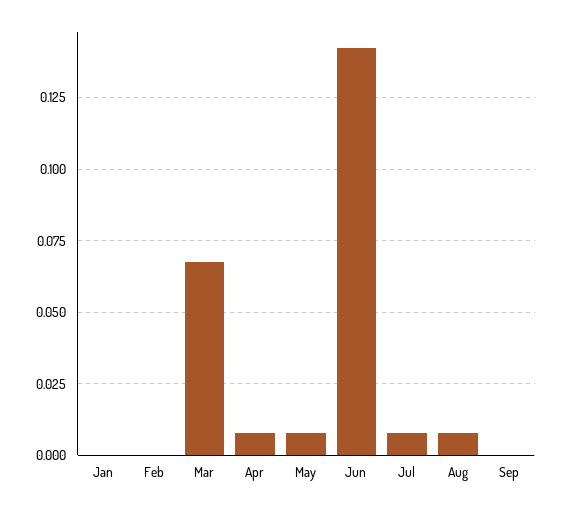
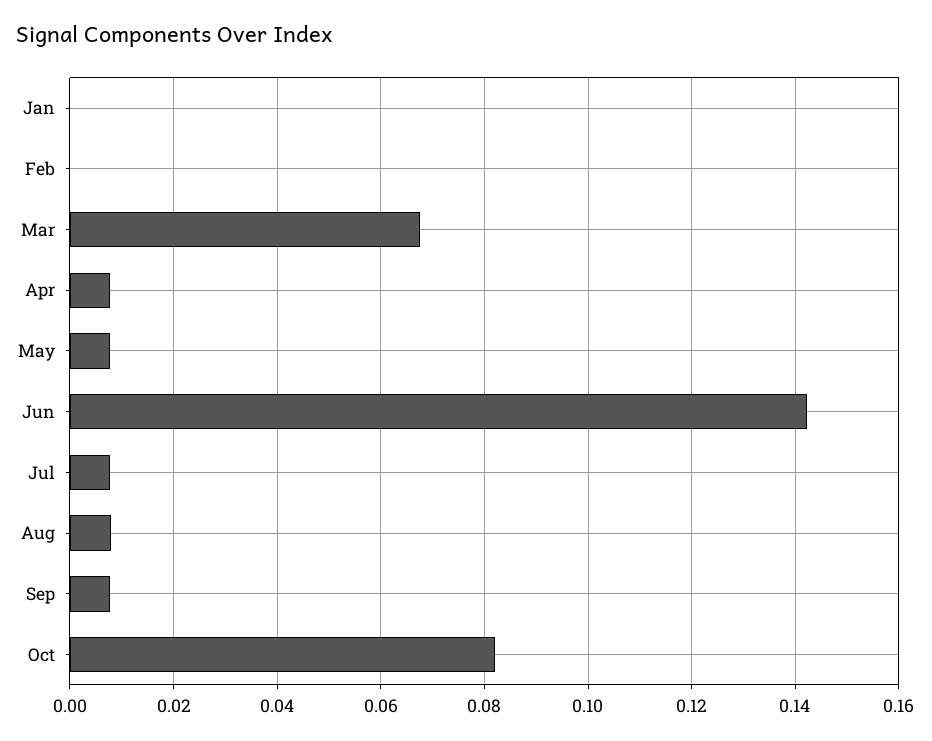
Sep: 0 -> 0.008
Oct: none -> 0.082

